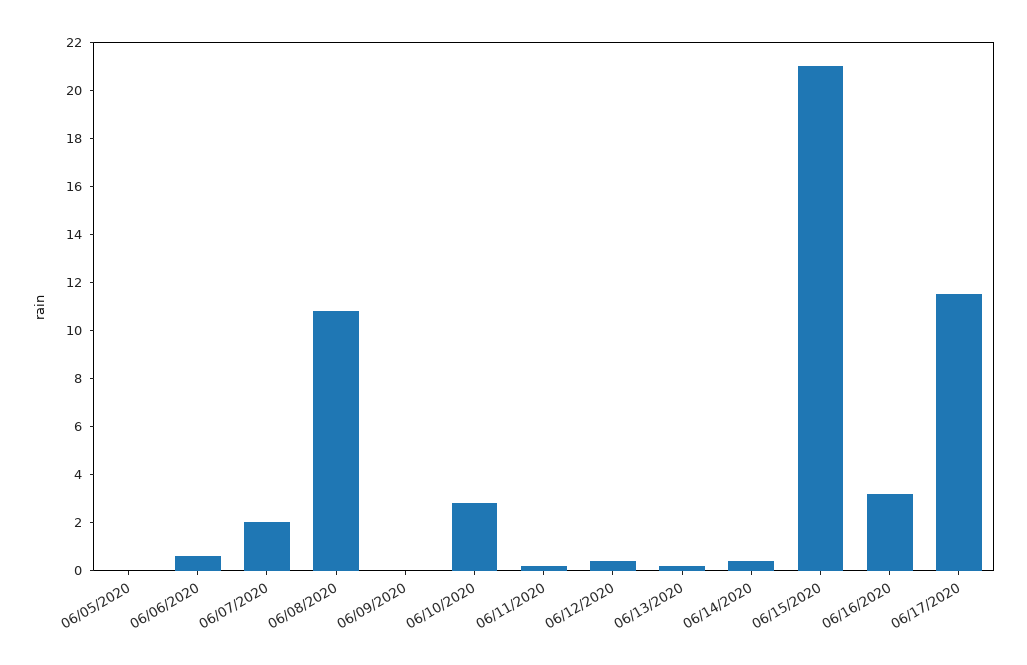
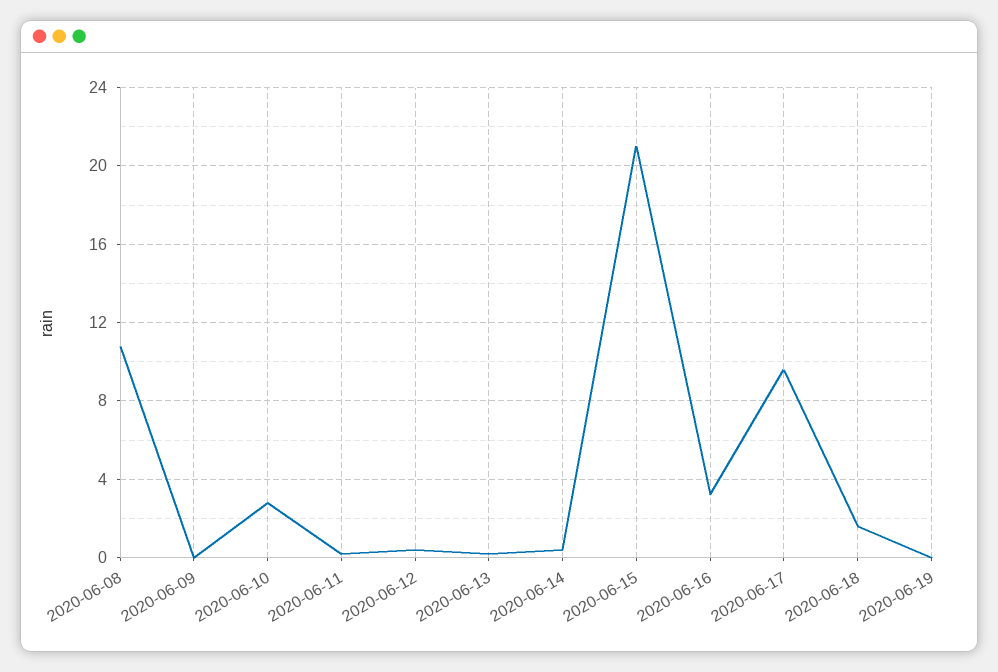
06/05/2020: 0 -> none
06/06/2020: 0.5 -> none
06/07/2020: 2 -> none
06/17/2020: 11.5 -> 9.5
2020-06-18: none -> 1.5
2020-06-19: none -> 0

